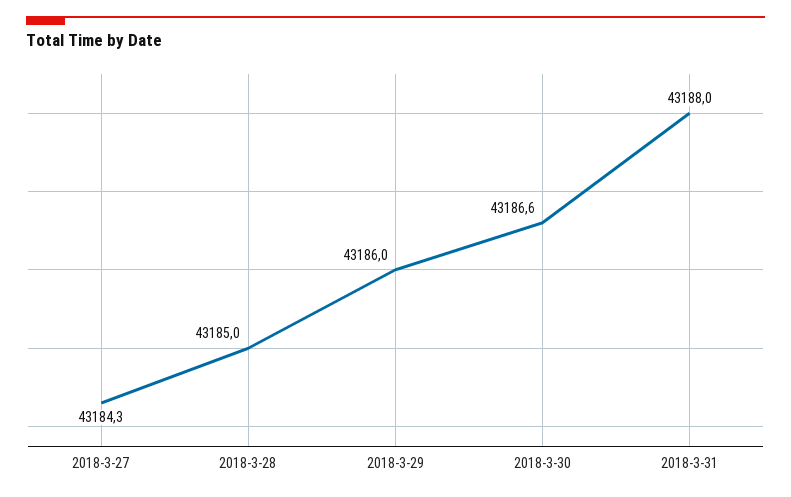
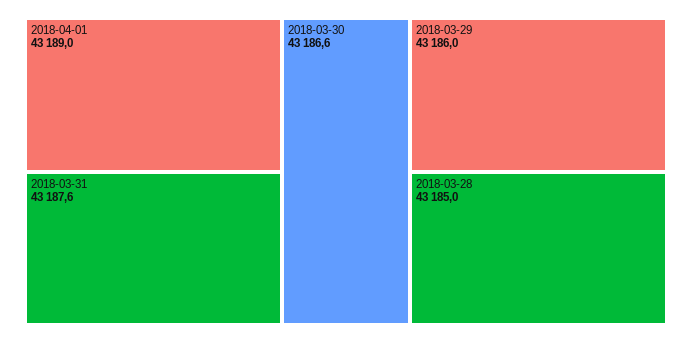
2018-3-27: 43184.3 -> none
2018-3-31: 43188 -> 43187.6
2018-04-01: none -> 43189

